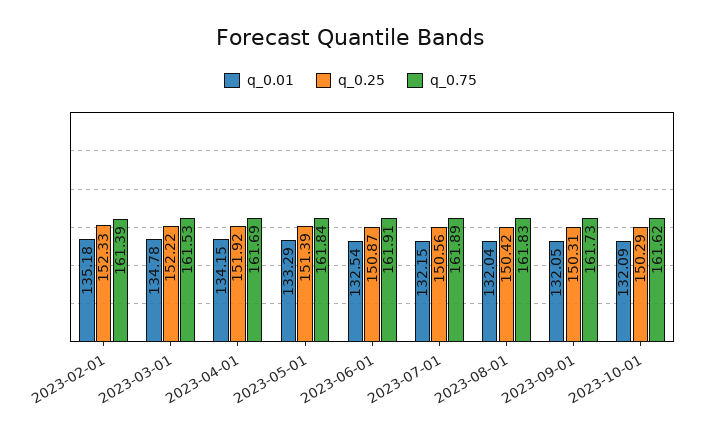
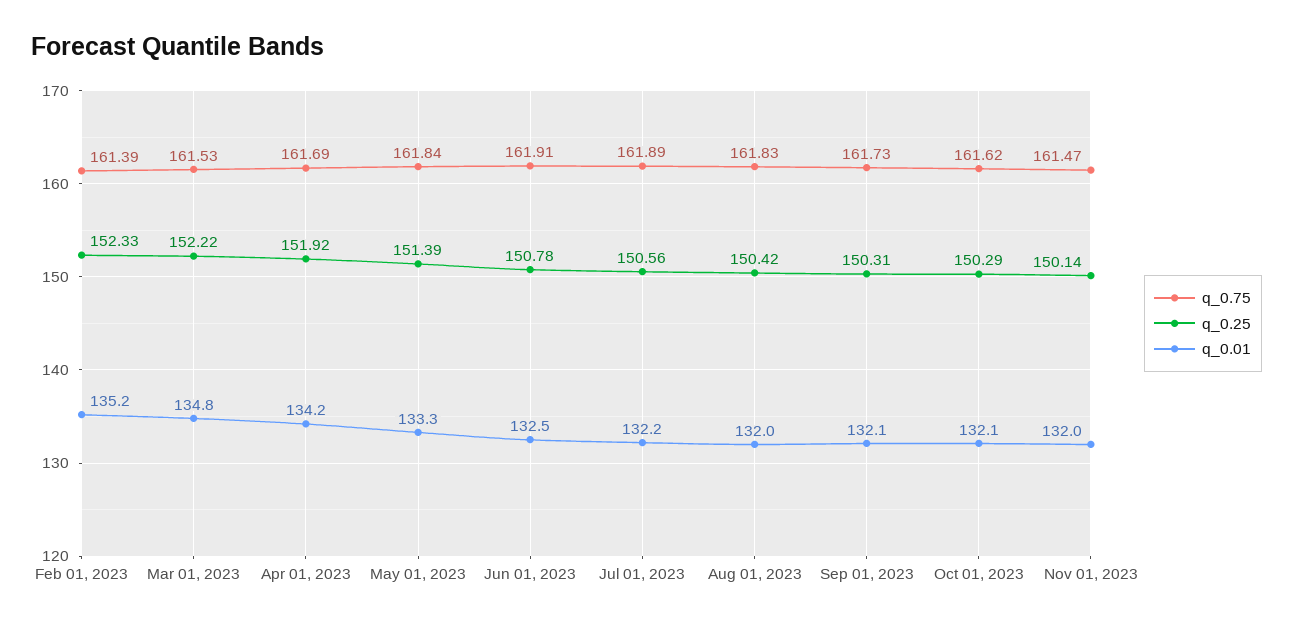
q_0.25, 2023-06-01: 150.87 -> 150.78
q_0.75, Nov 01, 2023: none -> 161.47
q_0.25, Nov 01, 2023: none -> 150.14
q_0.01, Nov 01, 2023: none -> 132

